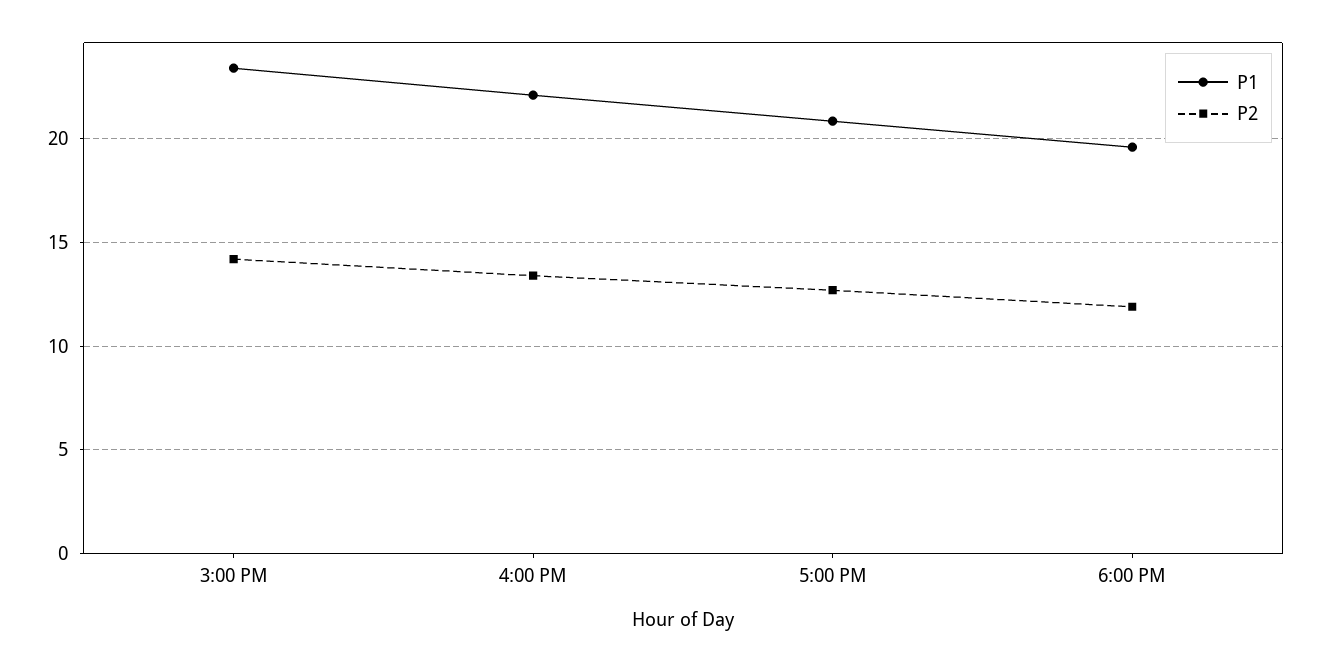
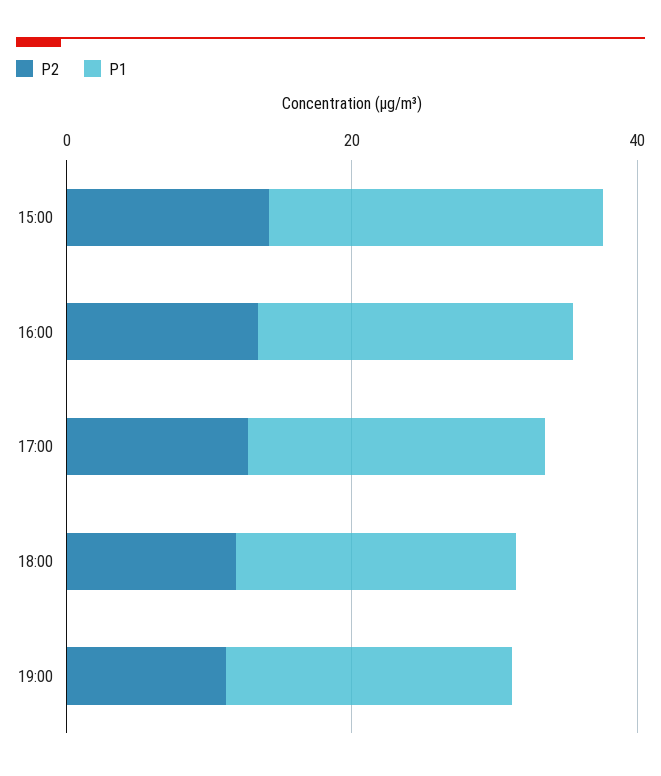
P2, 19:00: none -> 10
P1, 19:00: none -> 20

